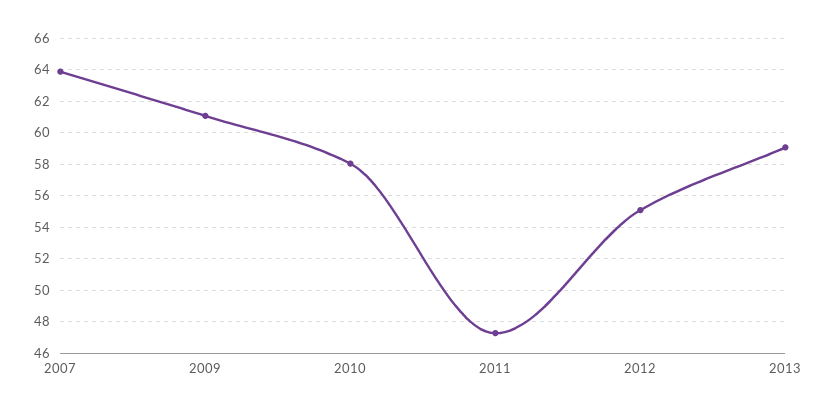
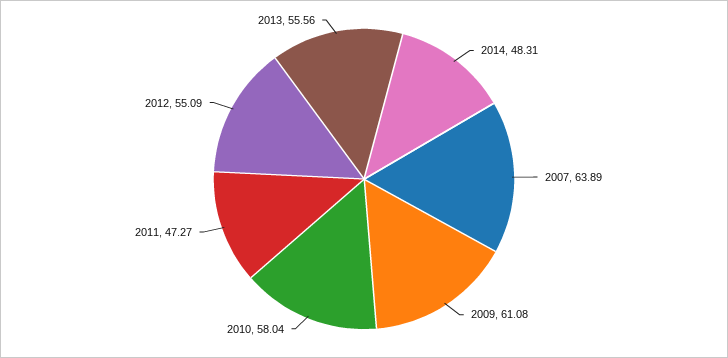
2013: 59 -> 55.56
2014: none -> 48.31

